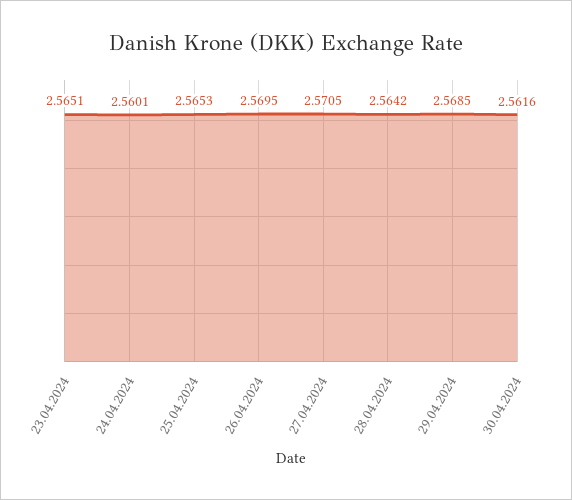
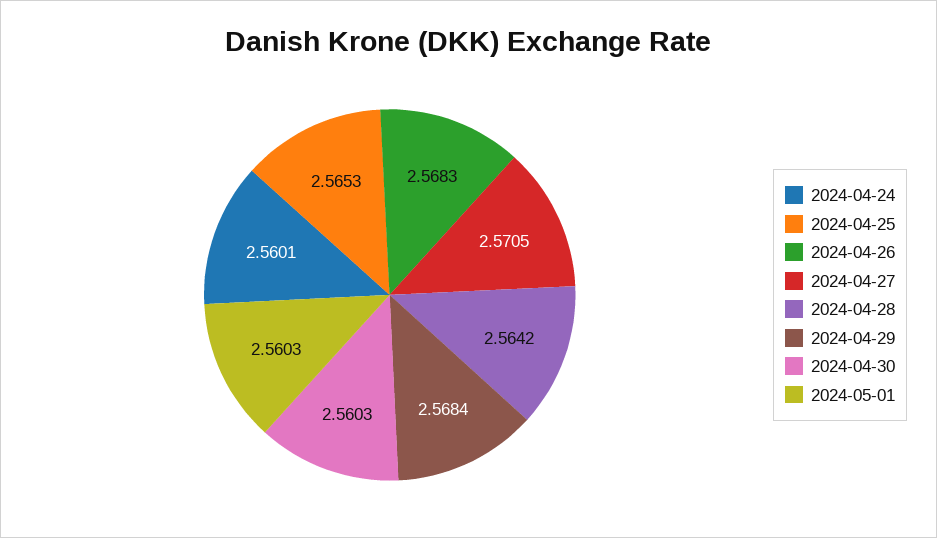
23.04.2024: 2.5651 -> none
26.04.2024: 2.5695 -> 2.5683
29.04.2024: 2.5685 -> 2.5684
30.04.2024: 2.5616 -> 2.5603
2024-05-01: none -> 2.5603

